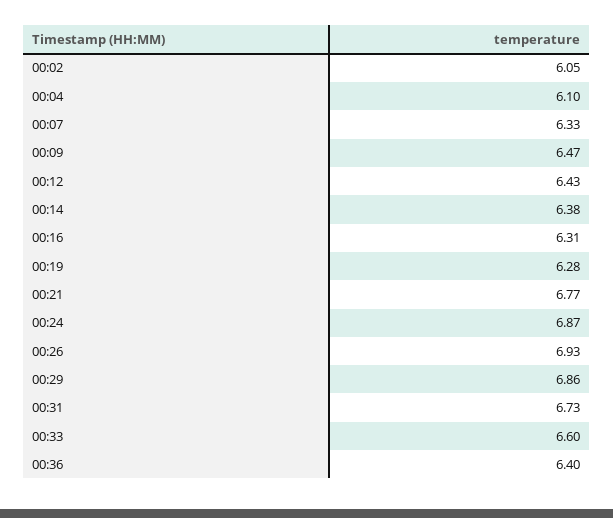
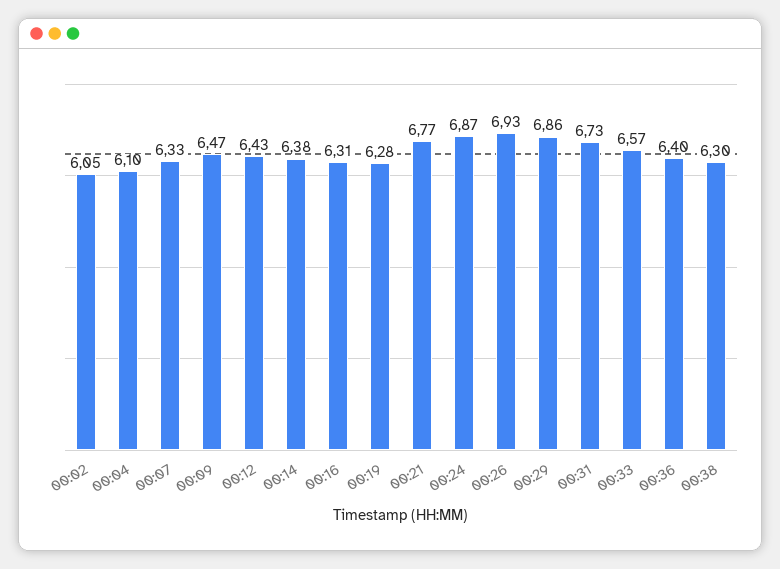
00:33: 6.6 -> 6.57
00:38: none -> 6.3

